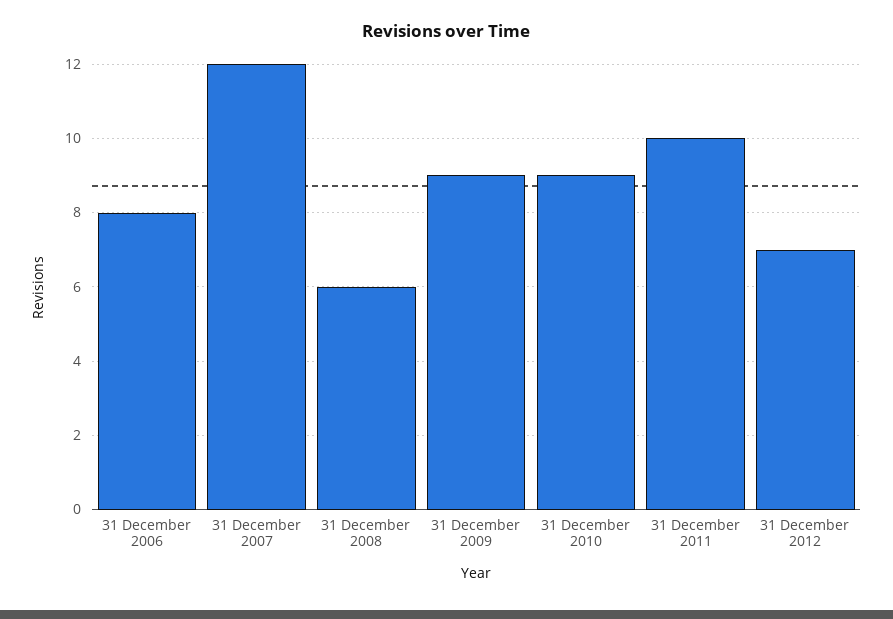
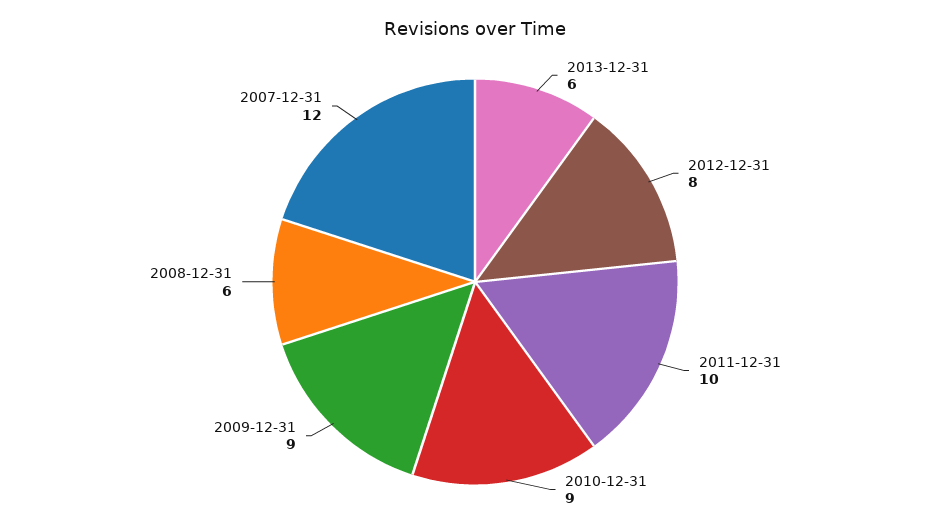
31 December 2006: 8 -> none
31 December 2012: 7 -> 8
2013-12-31: none -> 6

